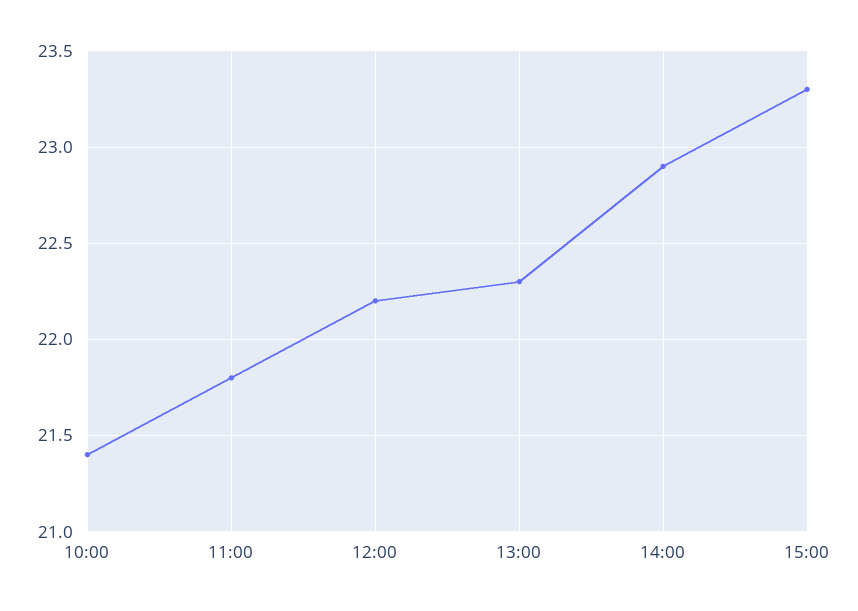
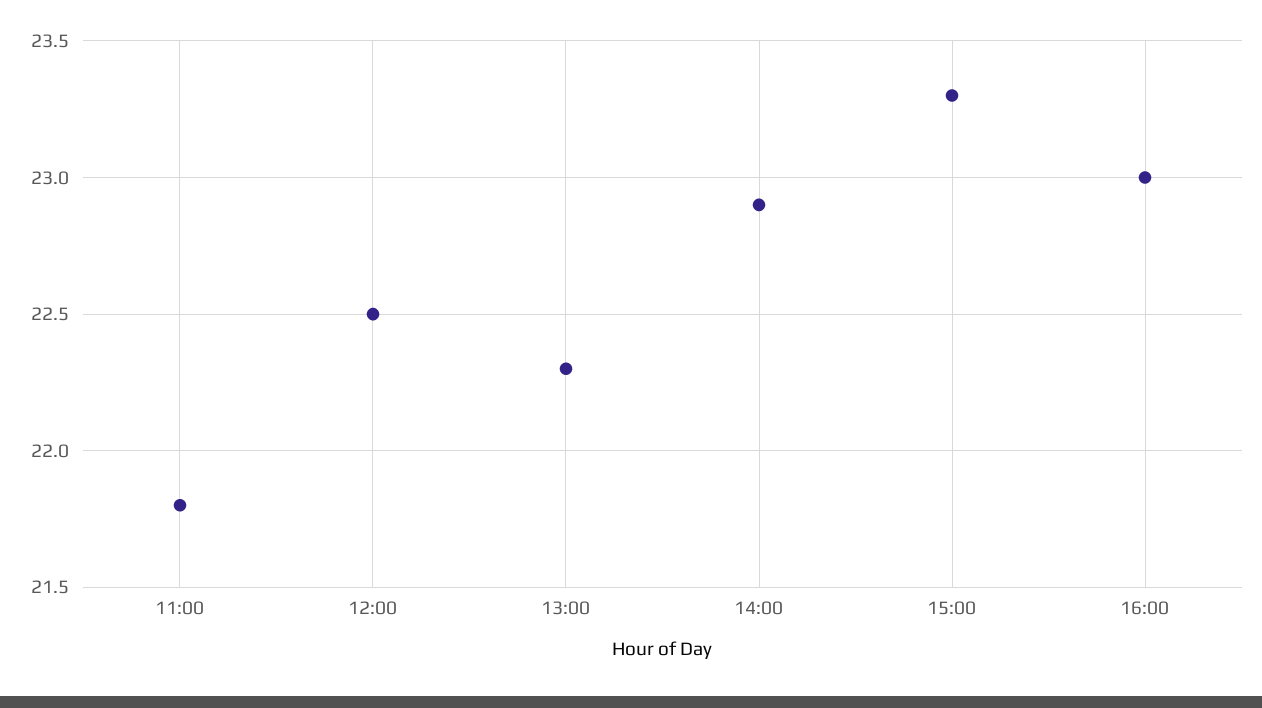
10:00: 21.4 -> none
12:00: 22.2 -> 22.5
16:00: none -> 23

